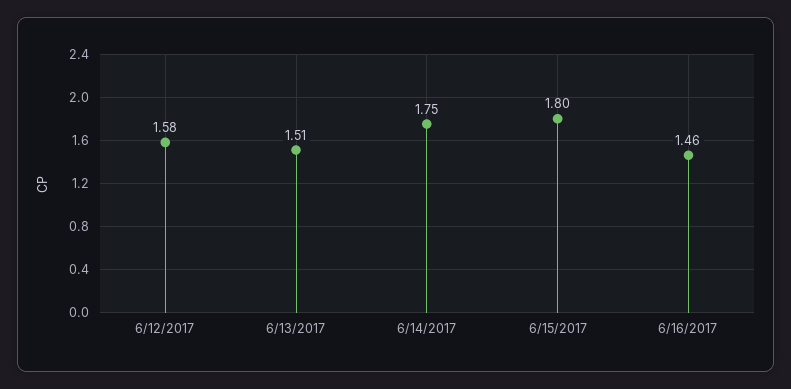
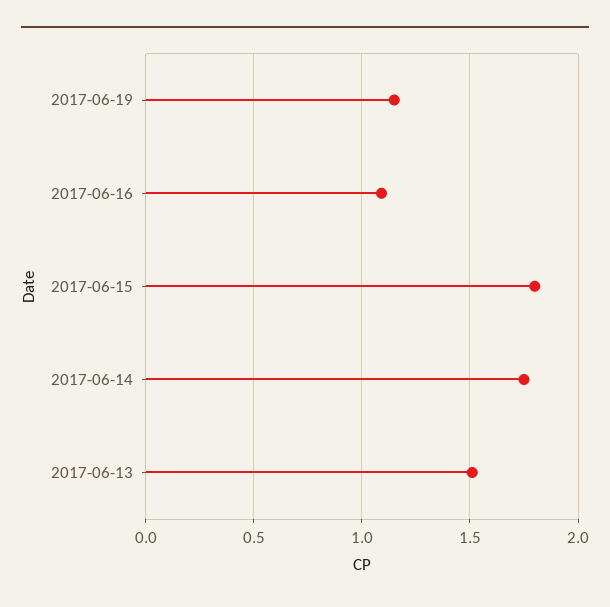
6/12/2017: 1.58 -> none
6/16/2017: 1.46 -> 1.1
2017-06-19: none -> 1.15

